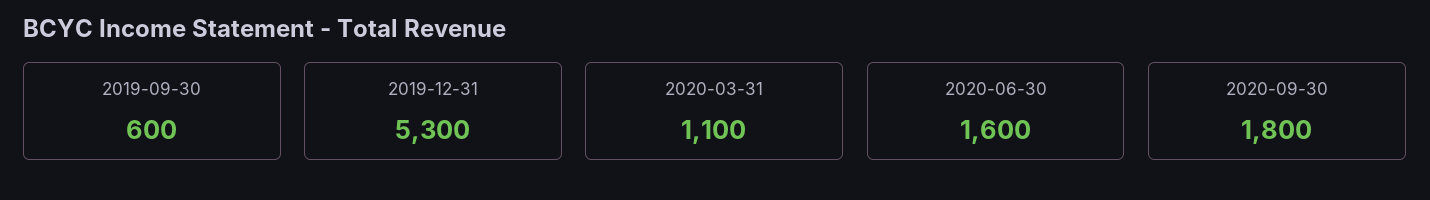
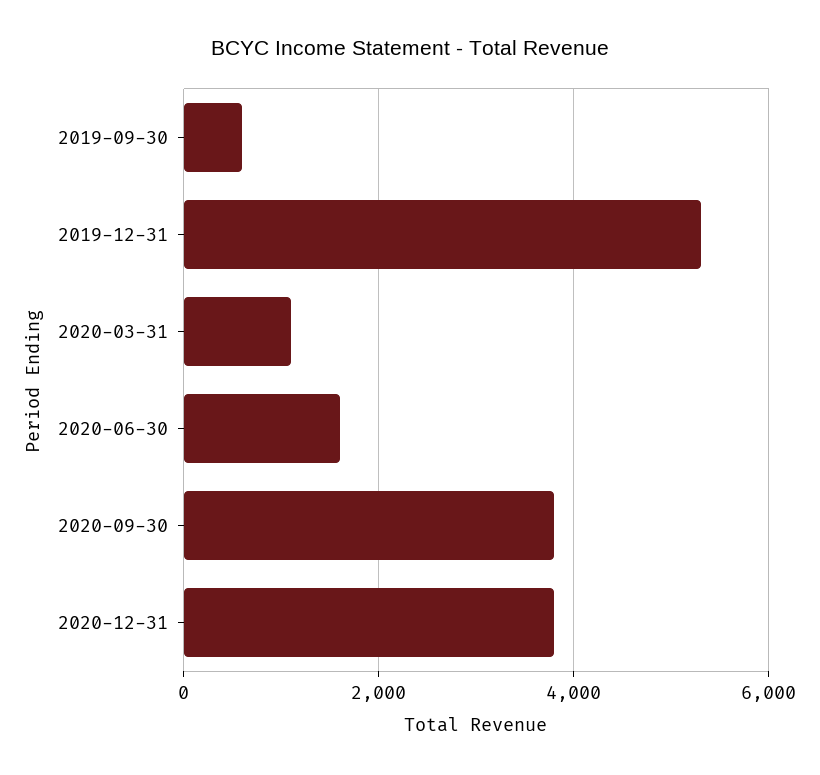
2020-09-30: 1800 -> 3800
2020-12-31: none -> 3800

